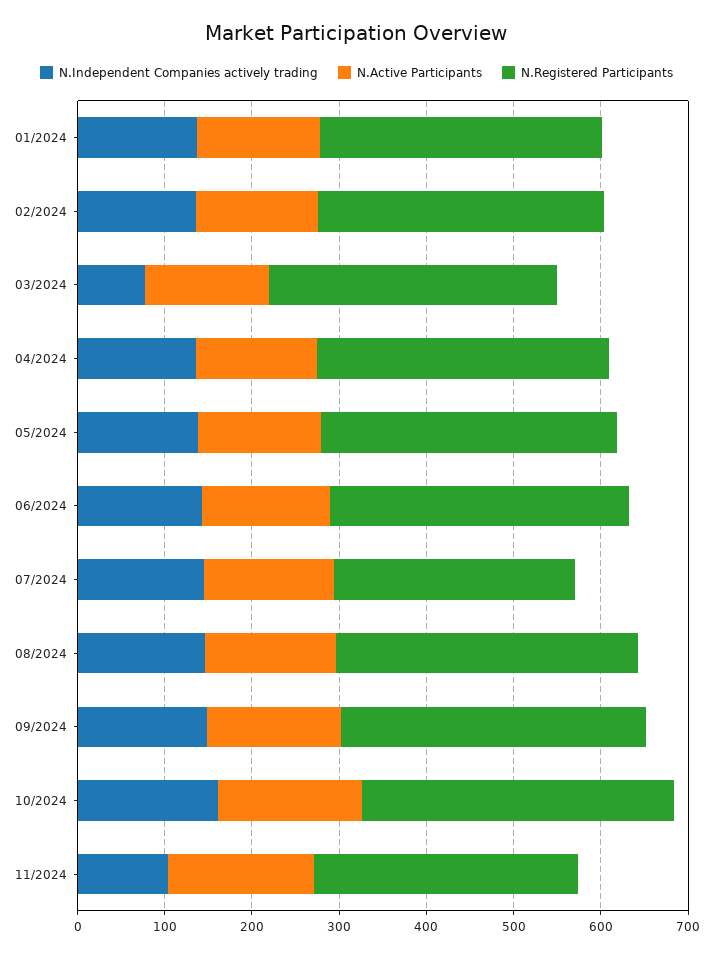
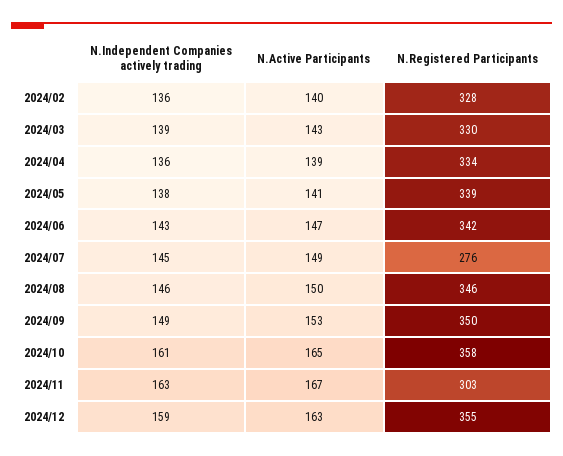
N.Independent Companies actively trading, 01/2024: 140 -> none
N.Active Participants, 01/2024: 140 -> none
N.Registered Participants, 01/2024: 320 -> none
N.Independent Companies actively trading, 03/2024: 80 -> 139
N.Independent Companies actively trading, 11/2024: 100 -> 163
N.Independent Companies actively trading, 2024/12: none -> 159
N.Active Participants, 2024/12: none -> 163
N.Registered Participants, 2024/12: none -> 355

